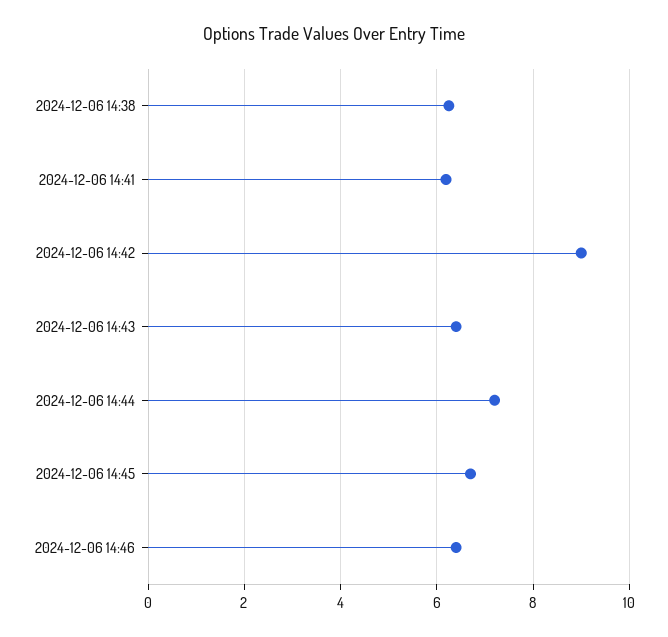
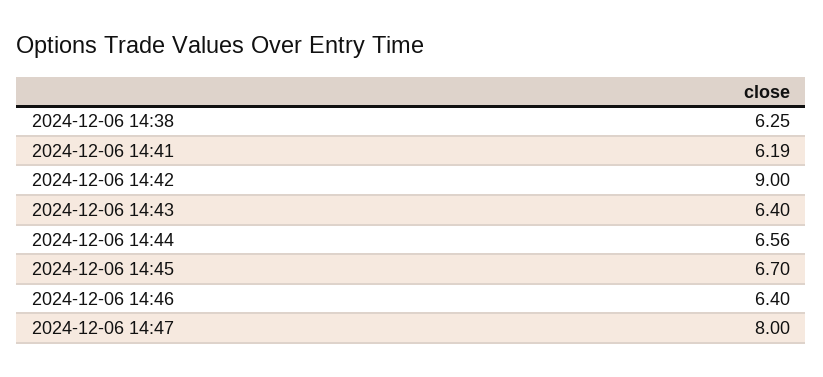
2024-12-06 14:44: 7.2 -> 6.56
2024-12-06 14:47: none -> 8

